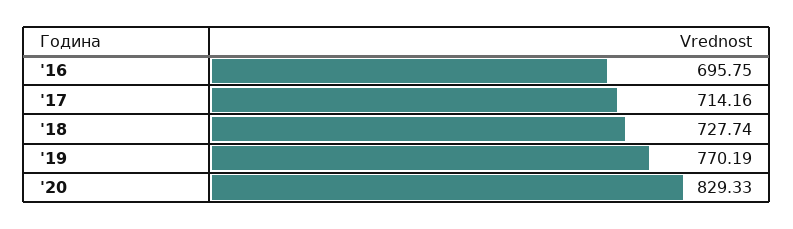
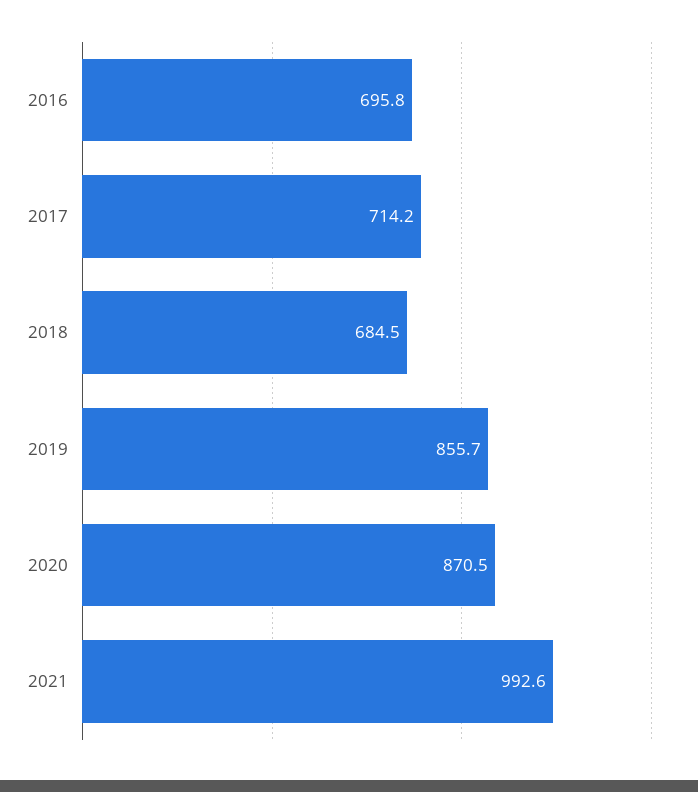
'18: 727.74 -> 684.5
'19: 770.19 -> 855.7
'20: 829.33 -> 870.5
2021: none -> 992.6

